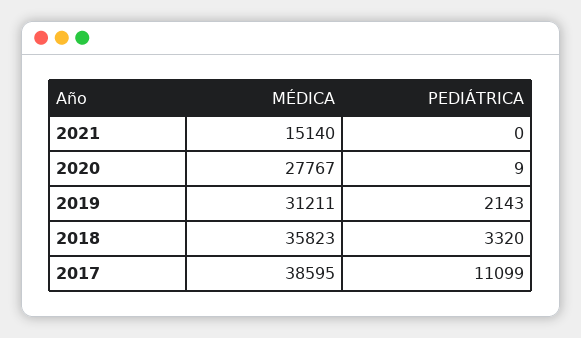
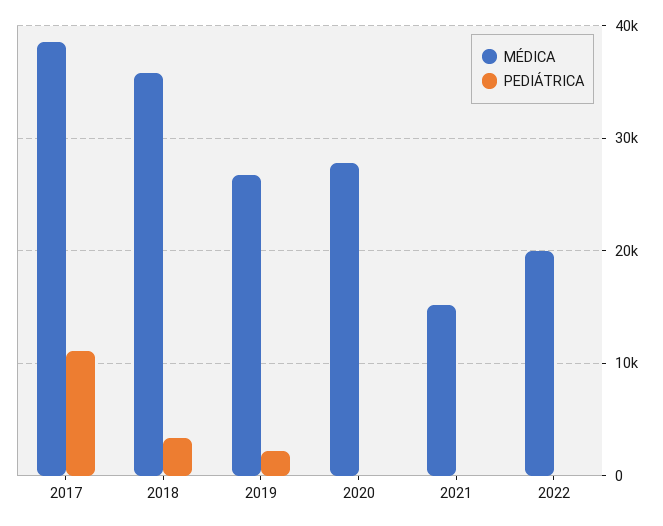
MÉDICA, 2019: 31211 -> 27000
MÉDICA, 2022: none -> 20000
PEDIÁTRICA, 2022: none -> 0

